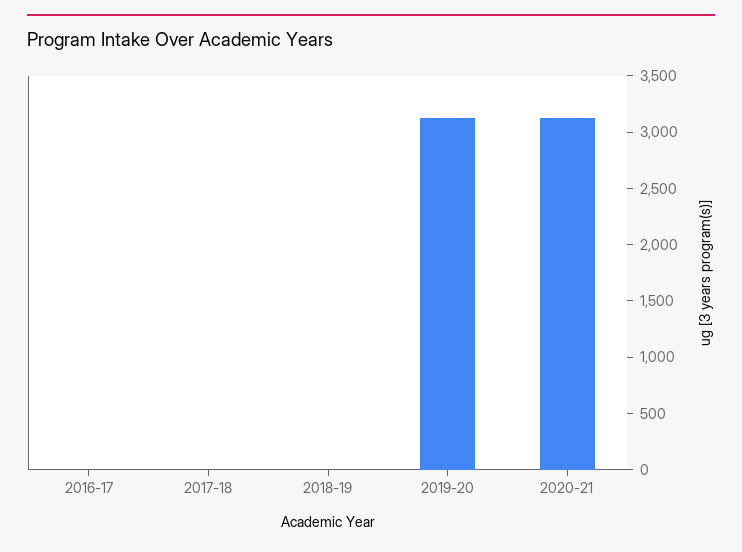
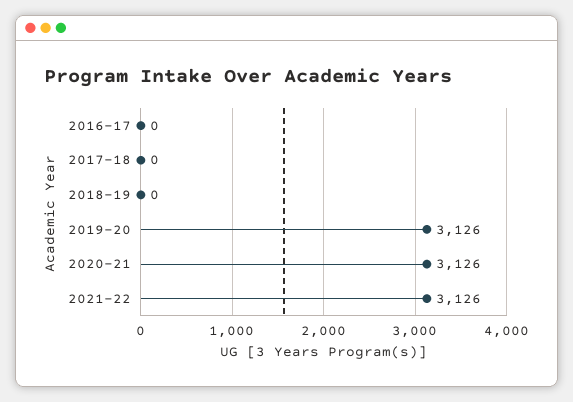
2021-22: none -> 3126

